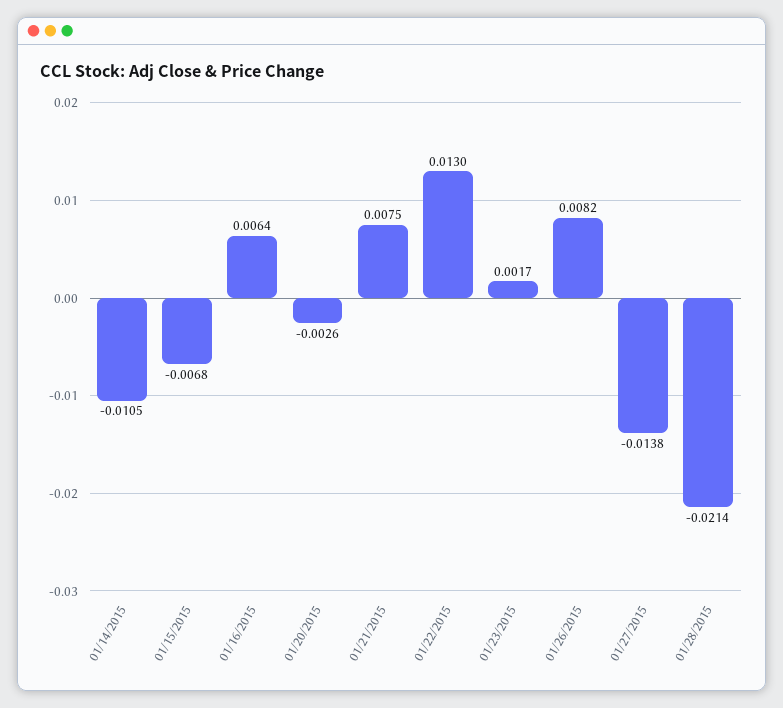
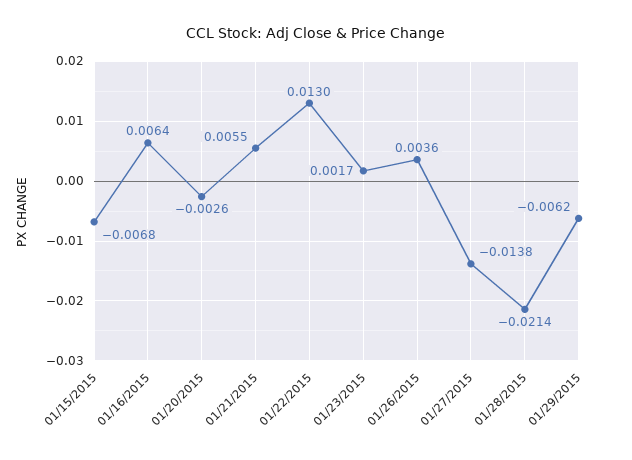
01/14/2015: -0.0105 -> none
01/21/2015: 0.0075 -> 0.0055
01/26/2015: 0.0082 -> 0.0036
01/29/2015: none -> -0.0062

